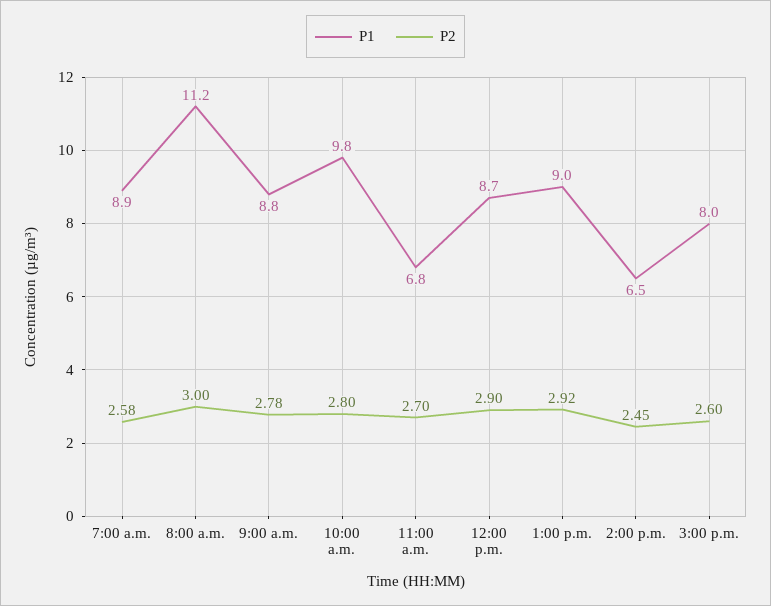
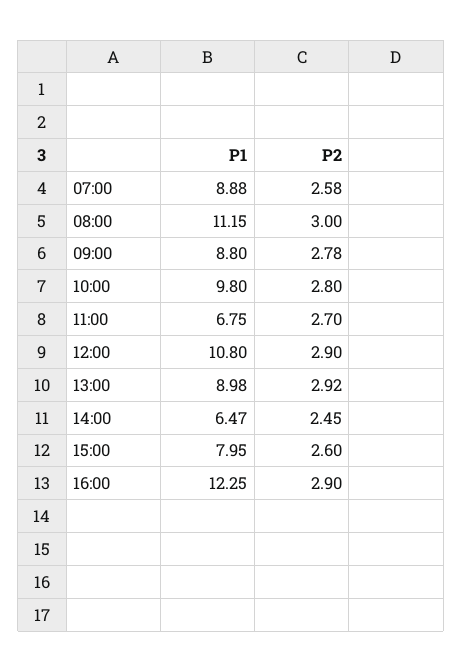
P1, 12:00 p.m.: 8.7 -> 10.8
P1, 16:00: none -> 12.25
P2, 16:00: none -> 2.9

